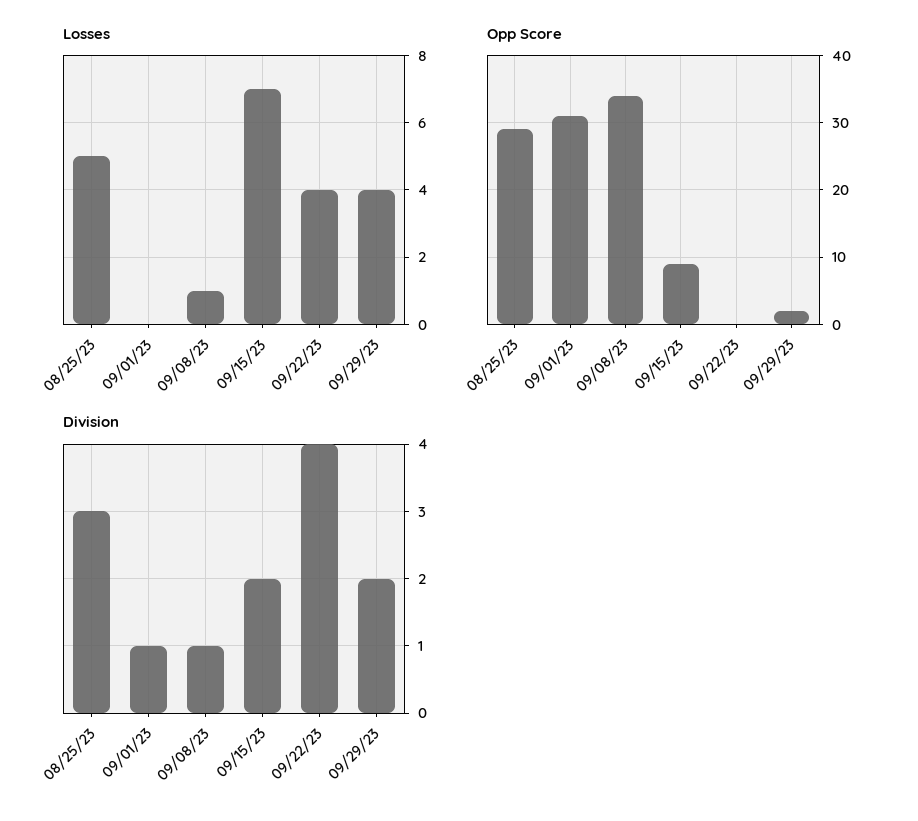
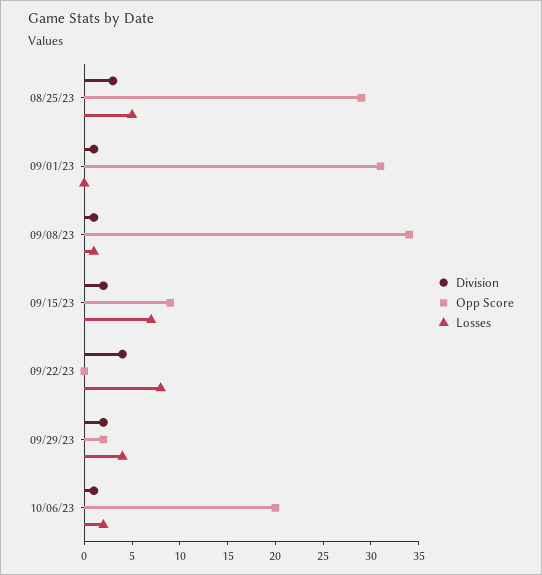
Losses, 09/22/23: 4 -> 8
Division, 10/06/23: none -> 1
Opp Score, 10/06/23: none -> 20
Losses, 10/06/23: none -> 2

